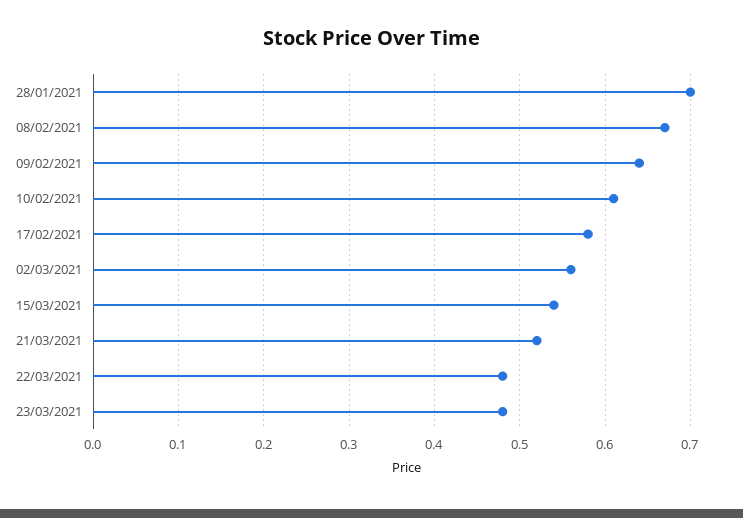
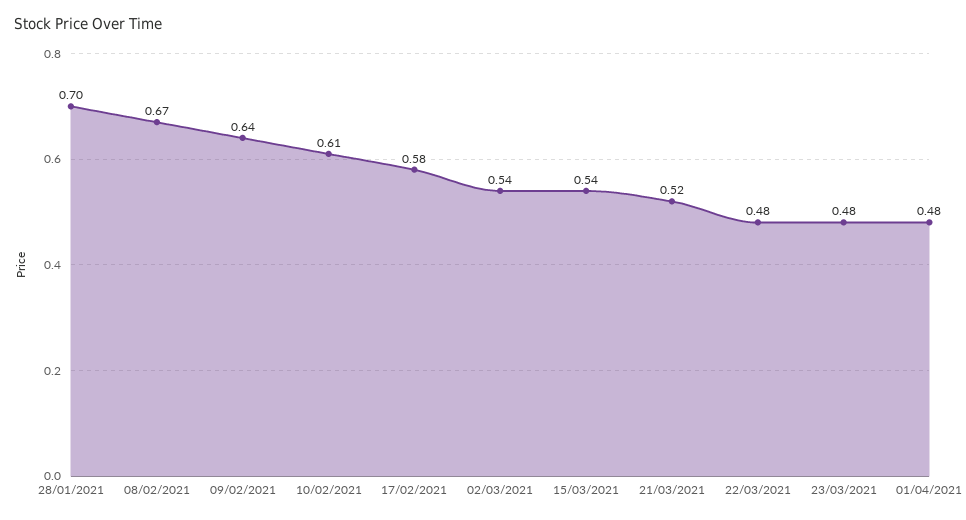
02/03/2021: 0.56 -> 0.54
01/04/2021: none -> 0.48

